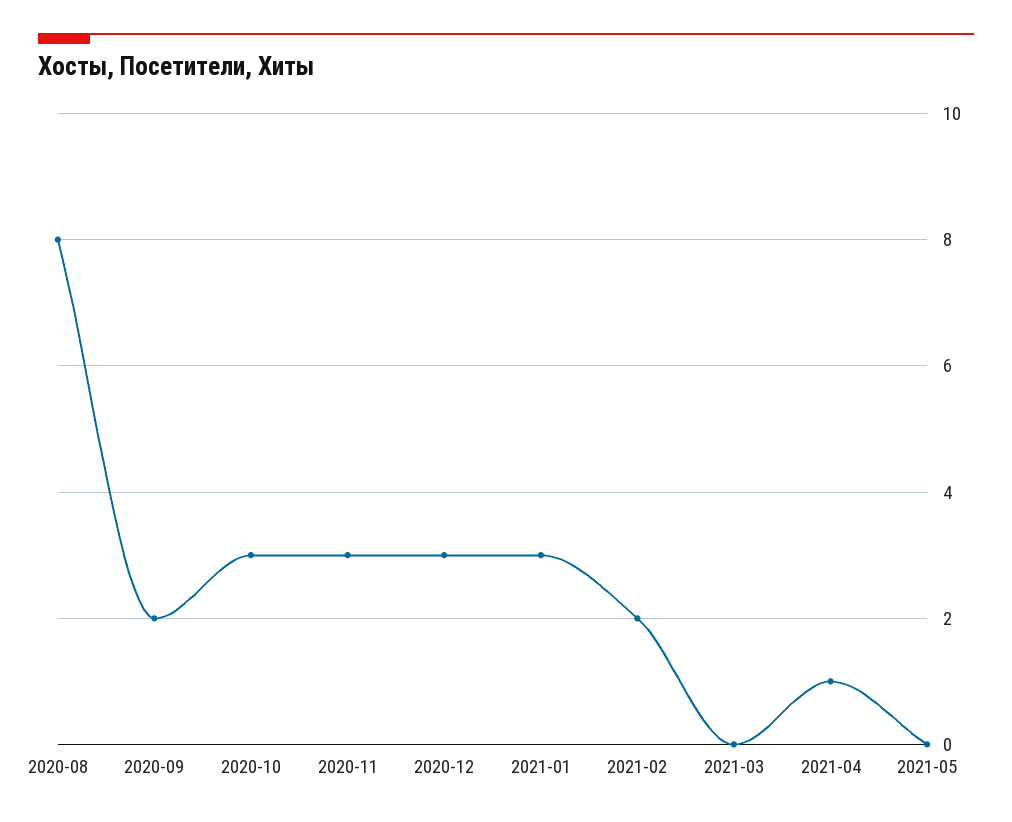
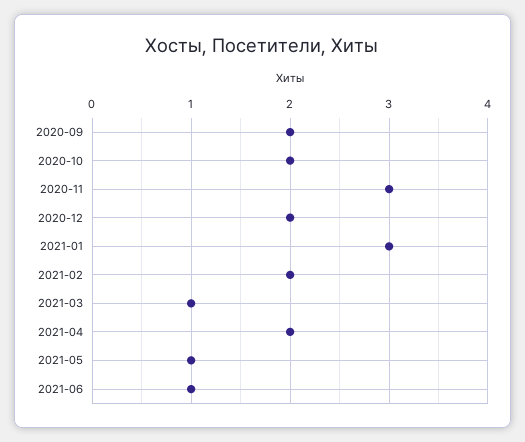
2020-08: 8 -> none
2020-10: 3 -> 2
2020-12: 3 -> 2
2021-03: 0 -> 1
2021-04: 1 -> 2
2021-05: 0 -> 1
2021-06: none -> 1

